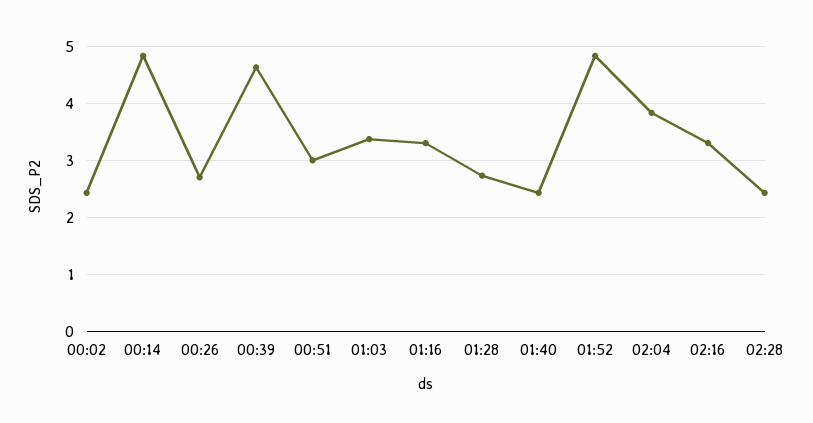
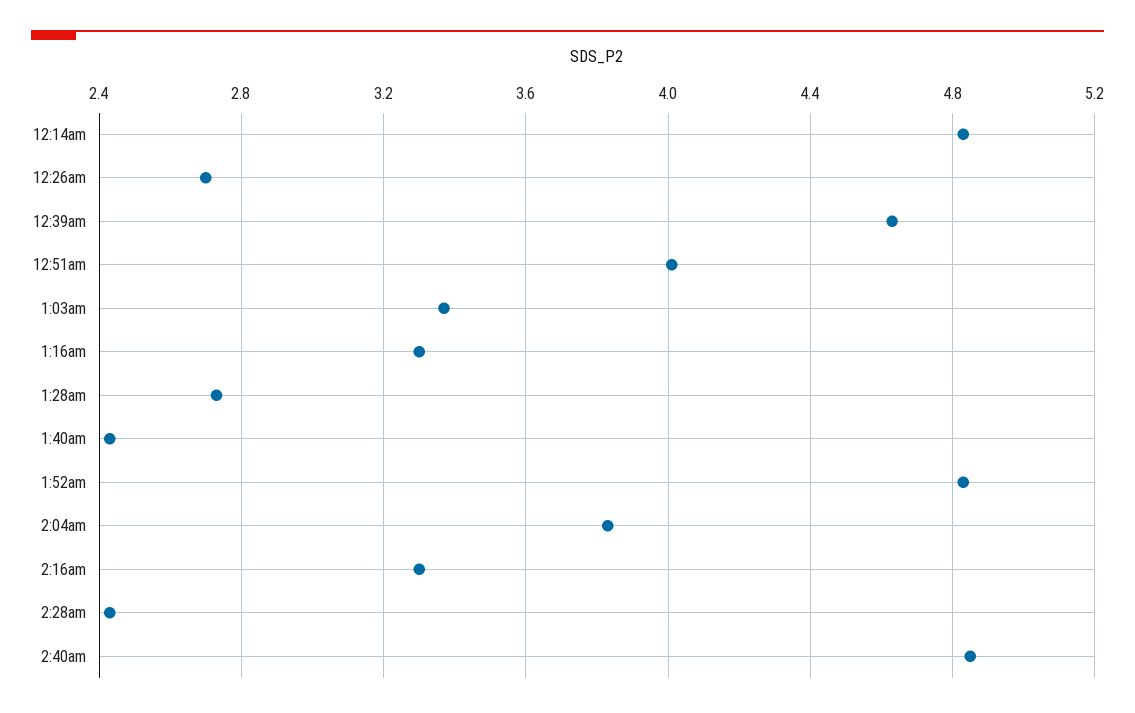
00:02: 2.4 -> none
00:51: 3 -> 4
2:40am: none -> 4.85

